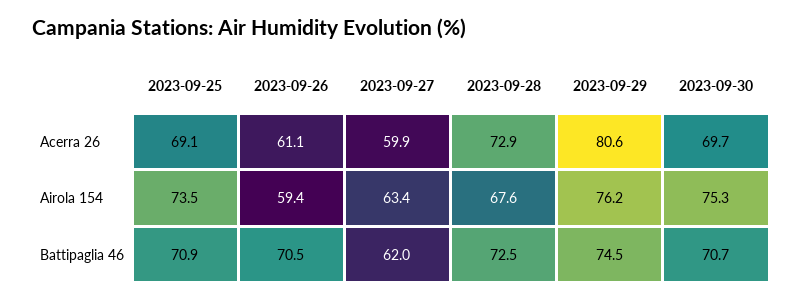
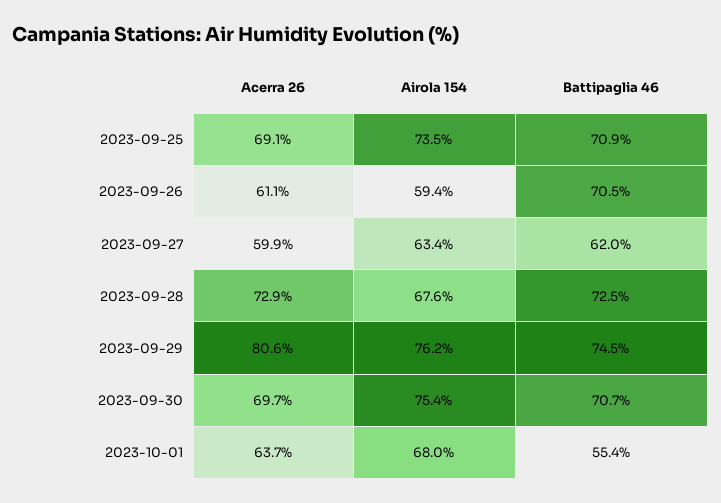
2023-09-30, Airola 154: 75.3 -> 75.4
2023-10-01, Acerra 26: none -> 63.7
2023-10-01, Airola 154: none -> 68
2023-10-01, Battipaglia 46: none -> 55.4

